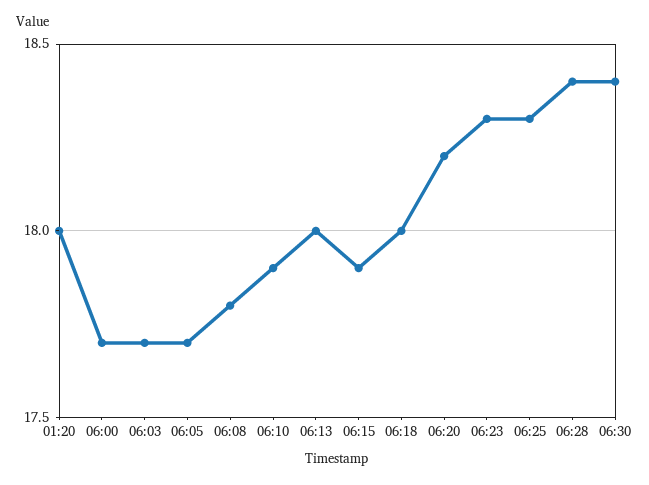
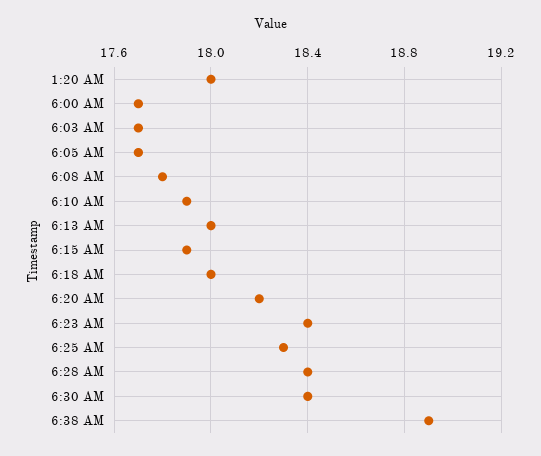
06:23: 18.3 -> 18.4
6:38 AM: none -> 18.9

